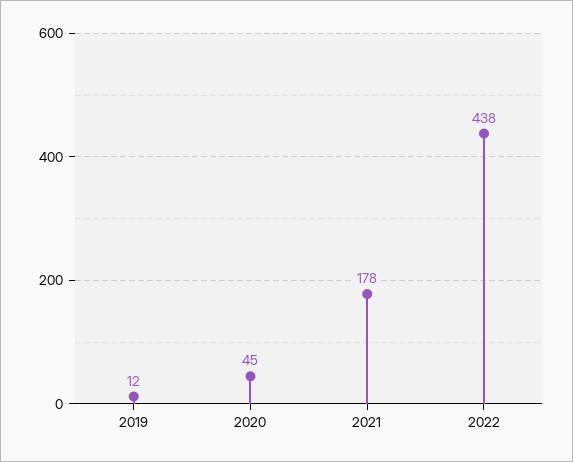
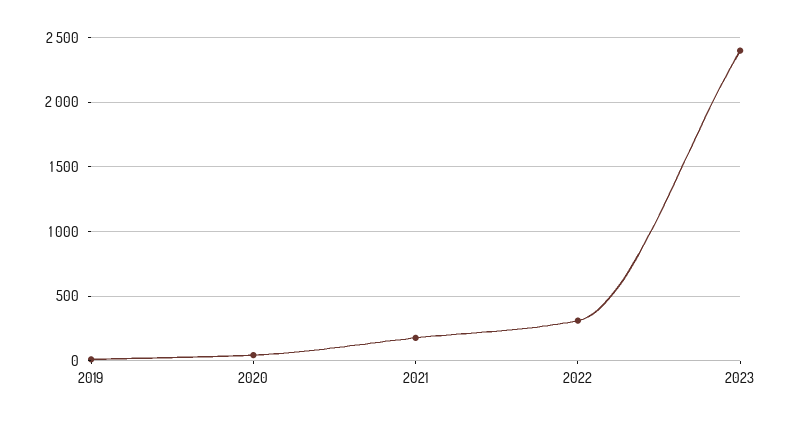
2022: 438 -> 300
2023: none -> 2400

